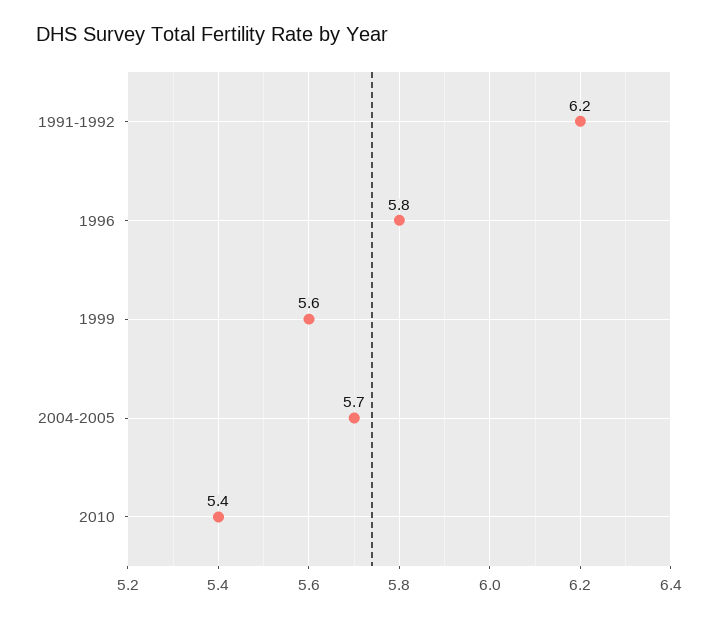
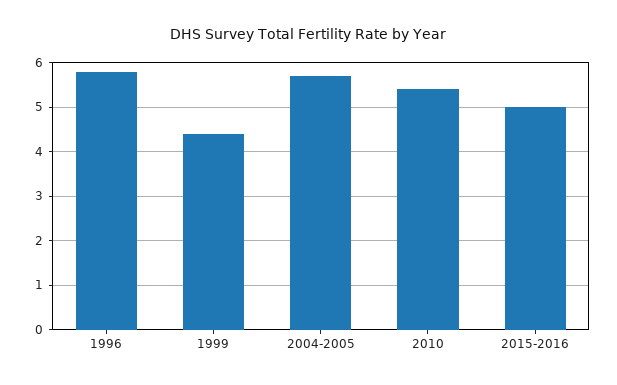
1991-1992: 6.2 -> none
1999: 5.6 -> 4.5
2015-2016: none -> 5

